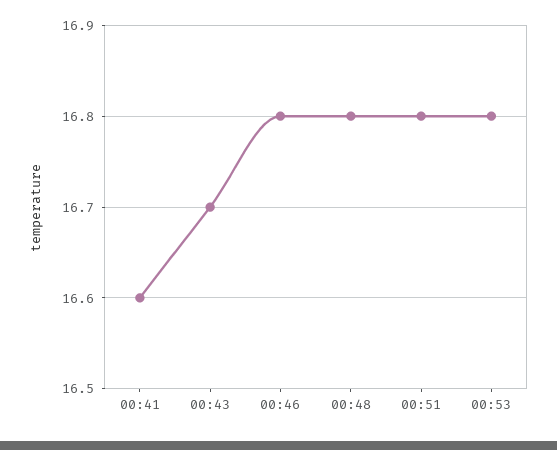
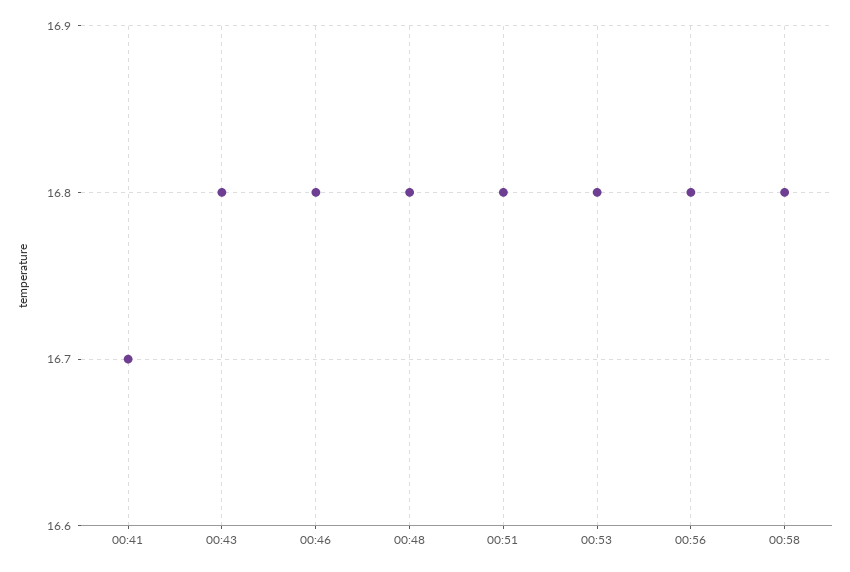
00:41: 16.6 -> 16.7
00:43: 16.7 -> 16.8
00:56: none -> 16.8
00:58: none -> 16.8

